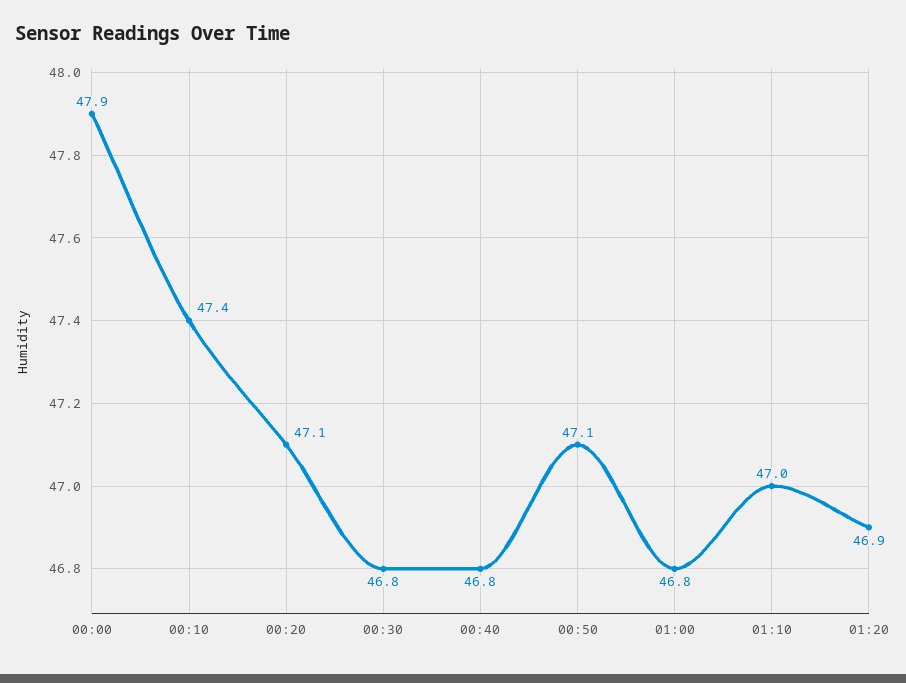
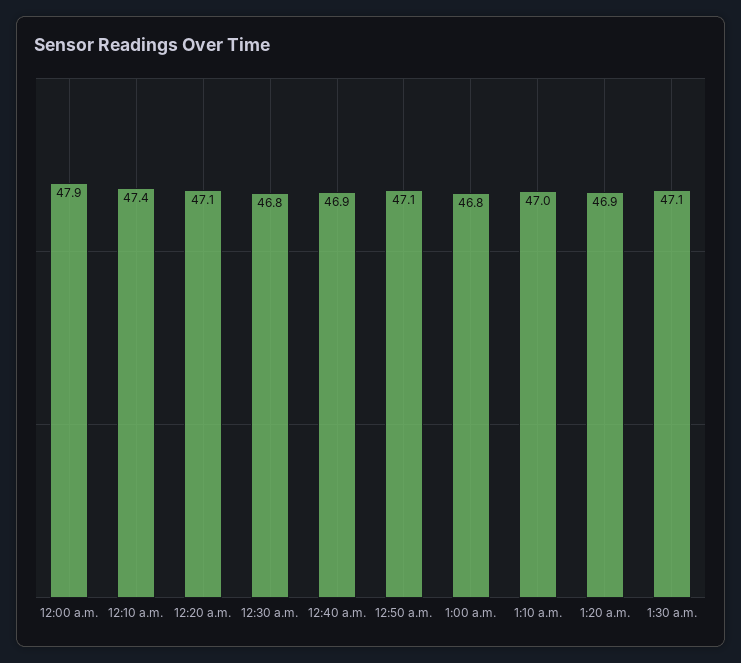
00:40: 46.8 -> 46.9
1:30 a.m.: none -> 47.1

